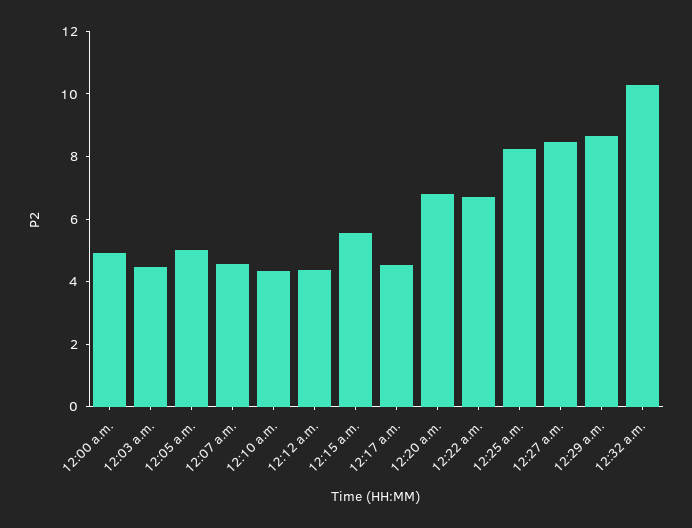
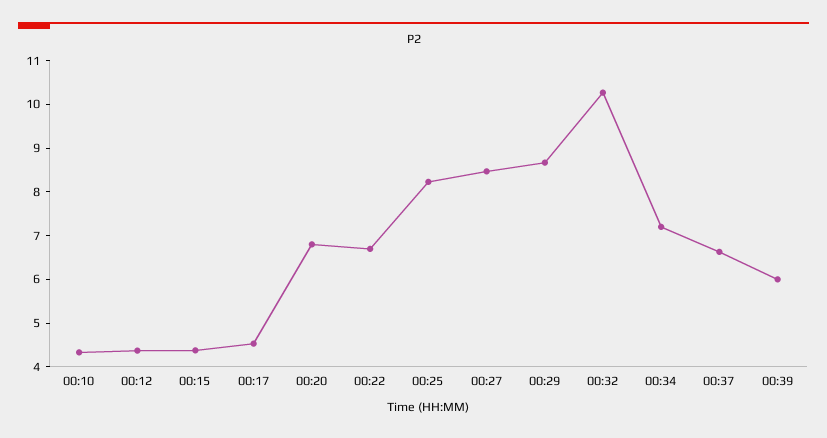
12:00 a.m.: 5 -> none
12:03 a.m.: 4.5 -> none
12:05 a.m.: 5 -> none
12:07 a.m.: 4.5 -> none
12:15 a.m.: 5.5 -> 4.4
00:34: none -> 7.2
00:37: none -> 6.6
00:39: none -> 6

